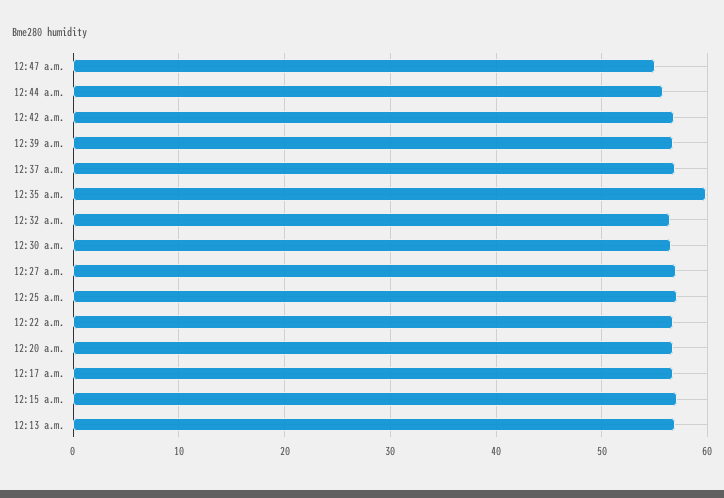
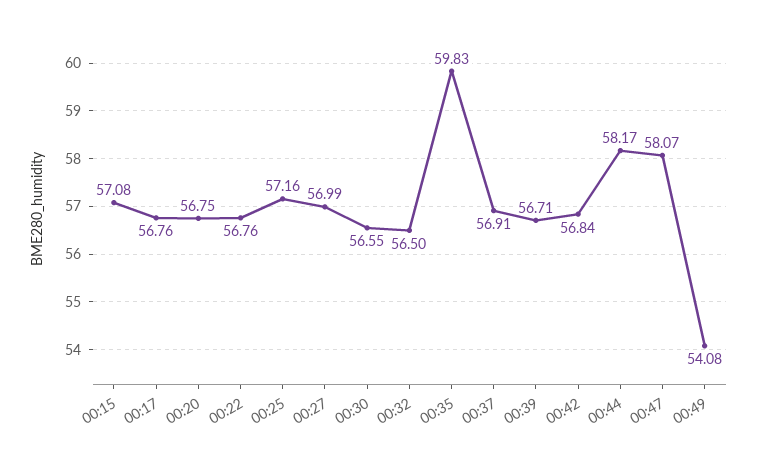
12:47 a.m.: 55 -> 58.07
12:44 a.m.: 56 -> 58.17
12:13 a.m.: 57 -> none
00:49: none -> 54.08

